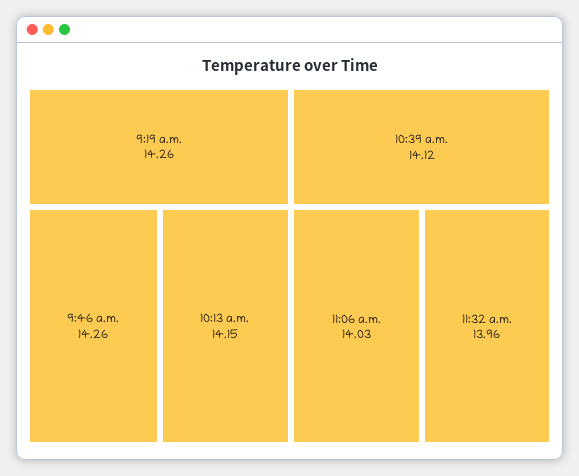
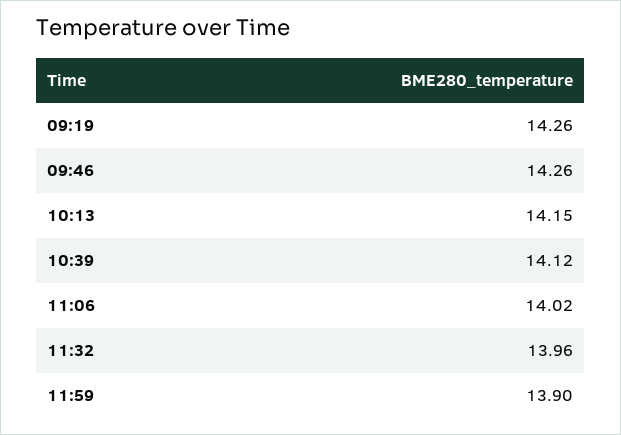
11:06 a.m.: 14.03 -> 14.02
11:59: none -> 13.9

